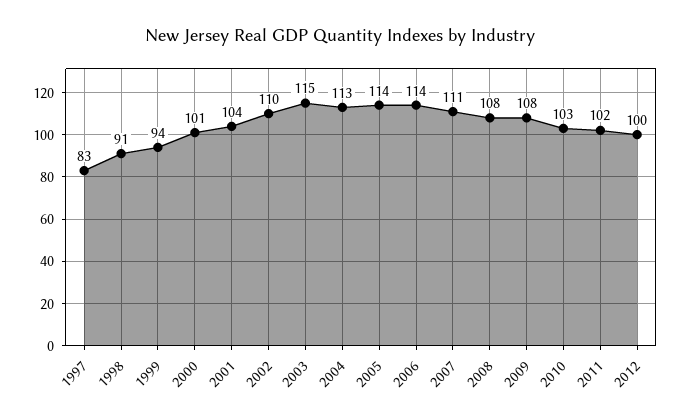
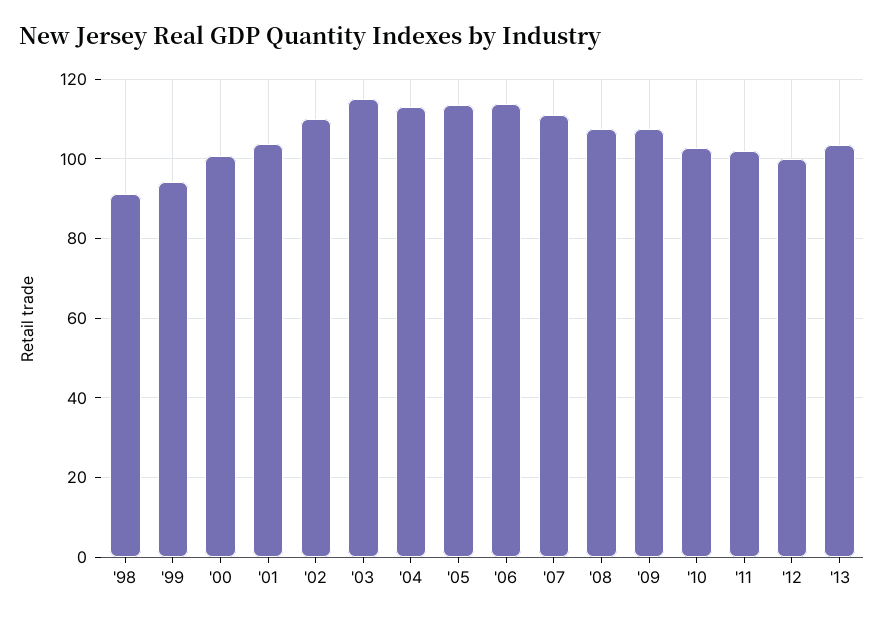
1997: 83 -> none
'13: none -> 104

